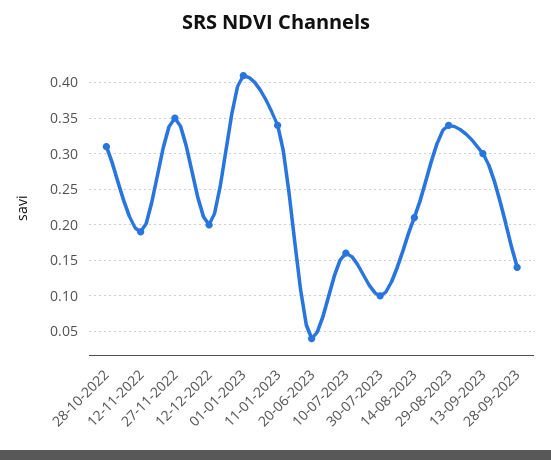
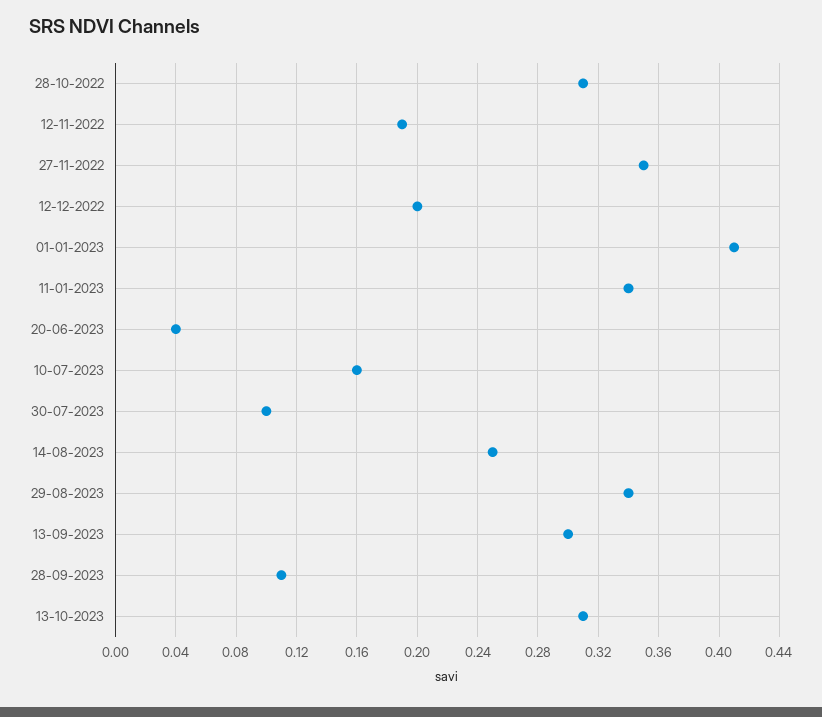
14-08-2023: 0.21 -> 0.25
28-09-2023: 0.14 -> 0.11
13-10-2023: none -> 0.31

